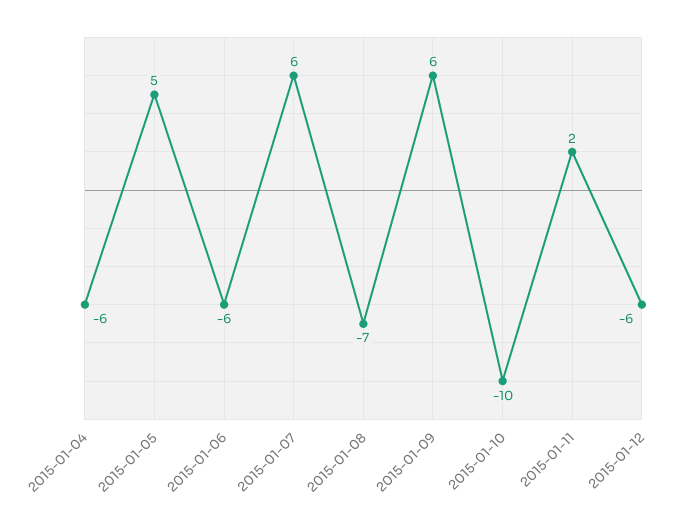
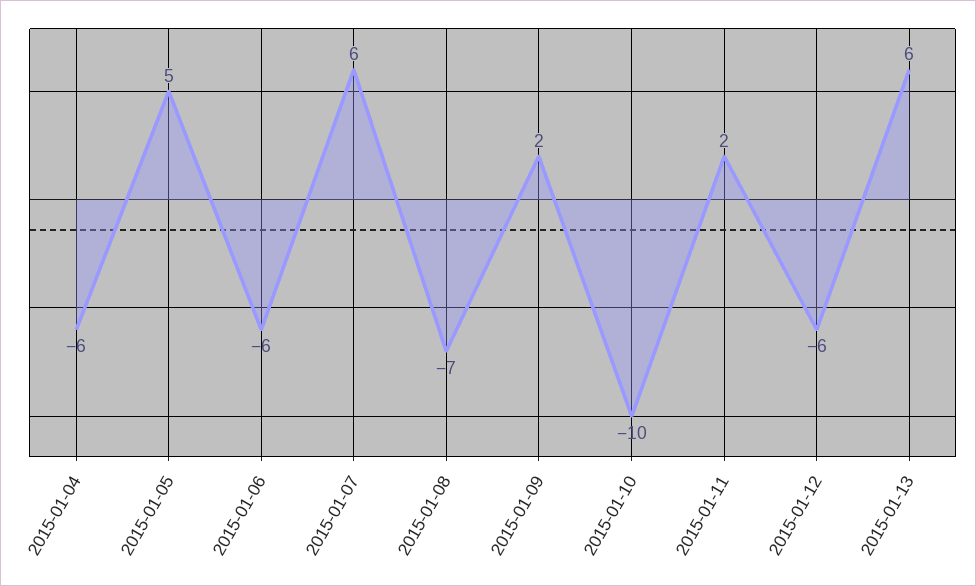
2015-01-09: 6 -> 2
2015-01-13: none -> 6

